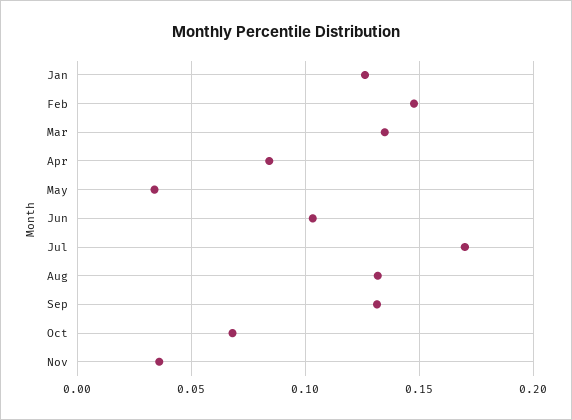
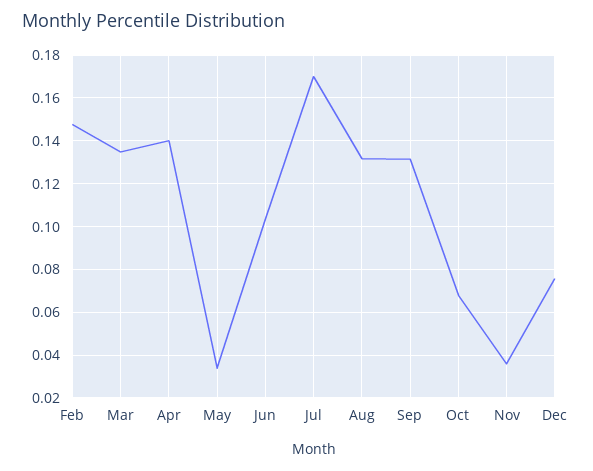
Jan: 0.125 -> none
Apr: 0.085 -> 0.14
Dec: none -> 0.075

